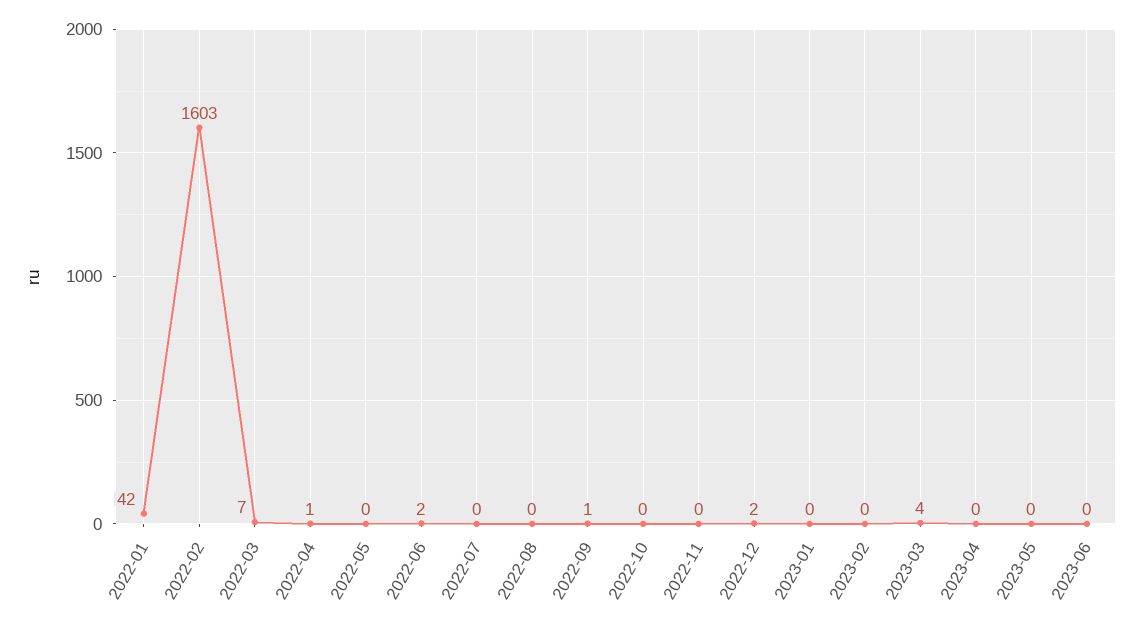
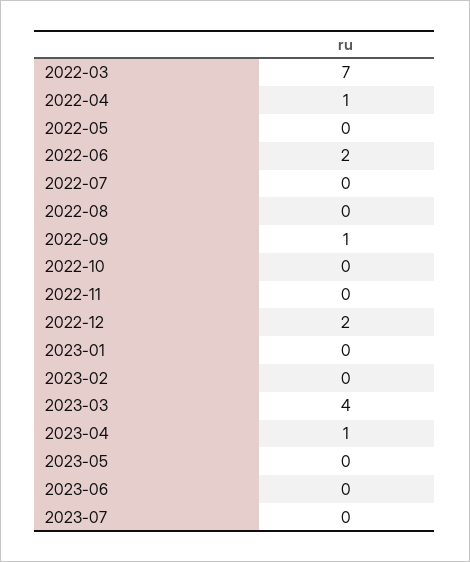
2022-01: 42 -> none
2022-02: 1603 -> none
2023-04: 0 -> 1
2023-07: none -> 0

